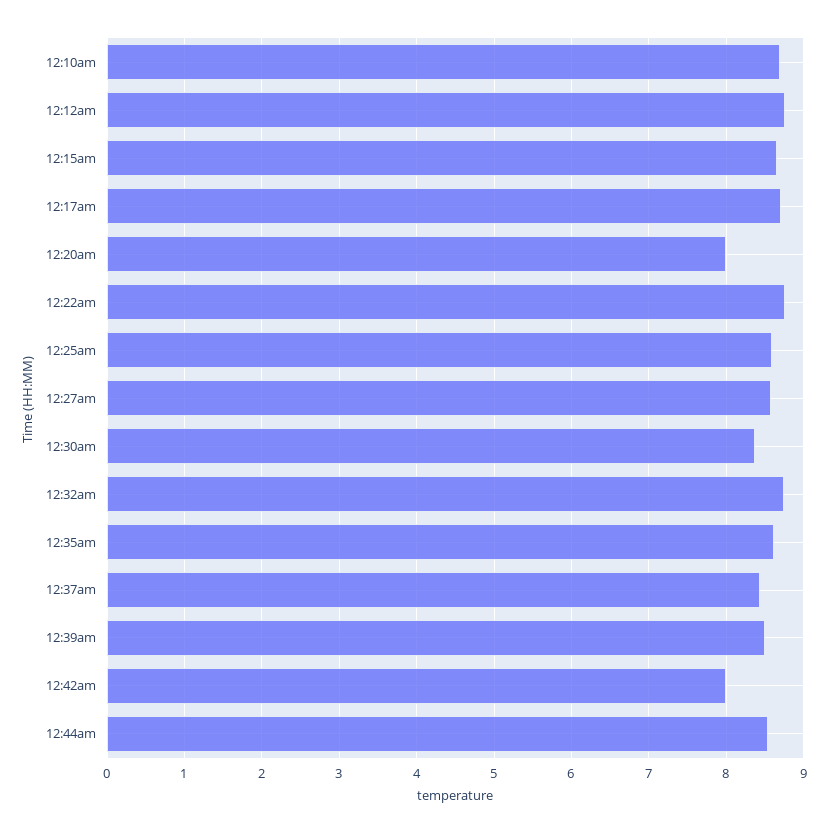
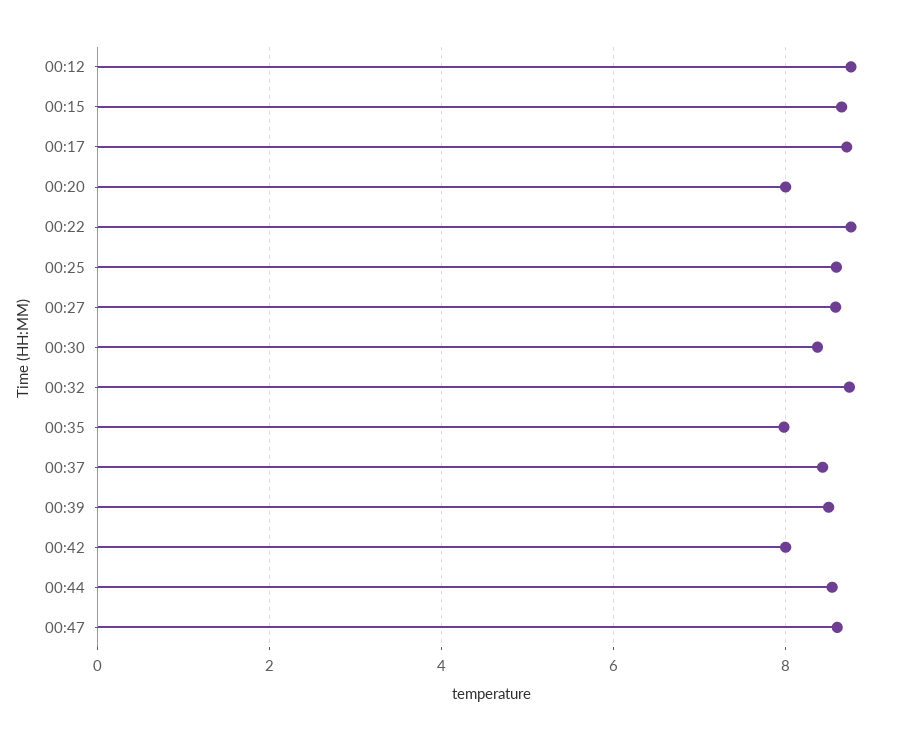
12:10am: 8.7 -> none
12:35am: 8.6 -> 8
00:47: none -> 8.6

